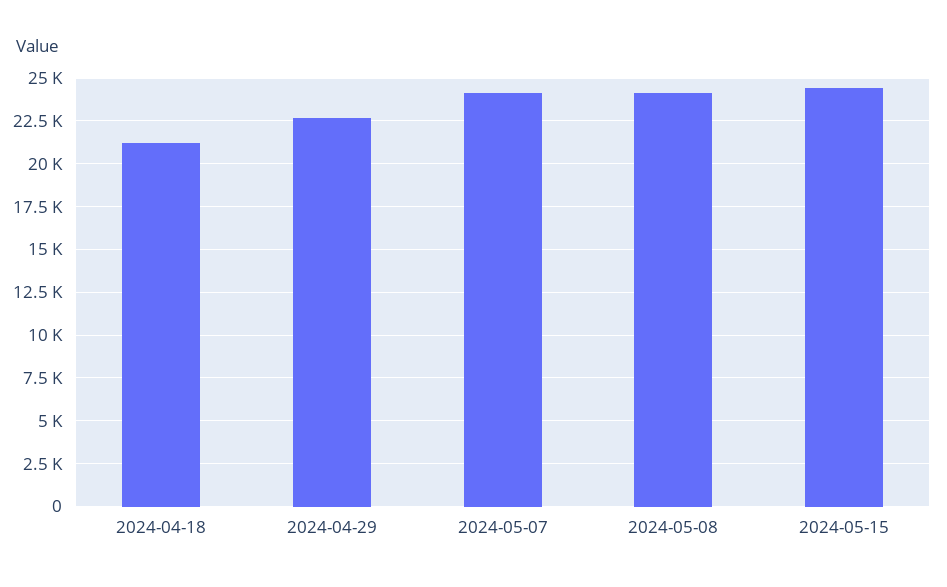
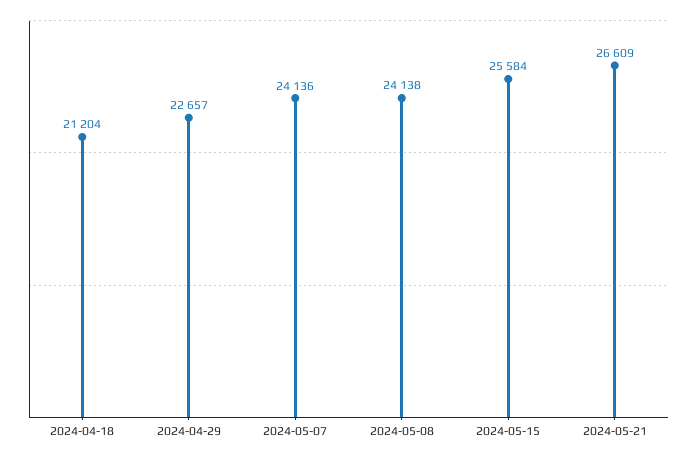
2024-05-15: 24500 -> 25584
2024-05-21: none -> 26609

